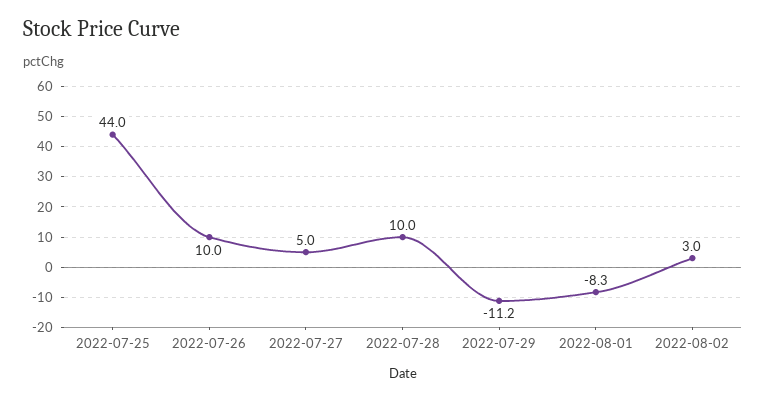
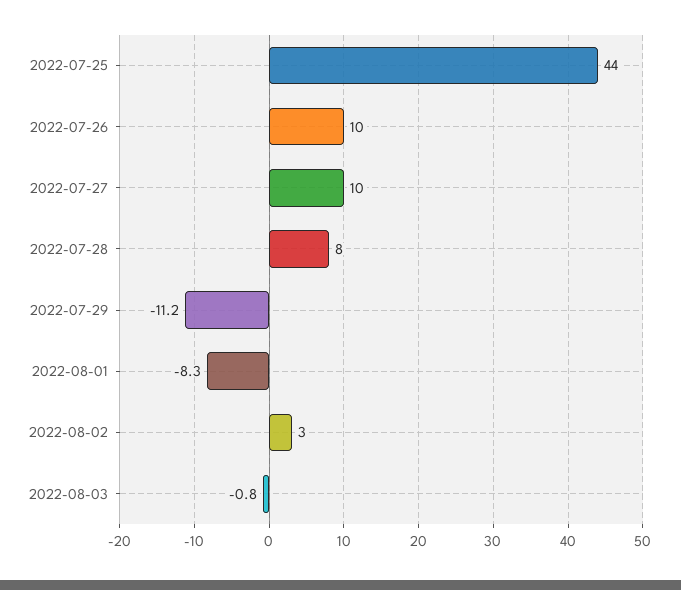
2022-07-27: 5 -> 10
2022-07-28: 10 -> 8
2022-08-03: none -> -0.8

